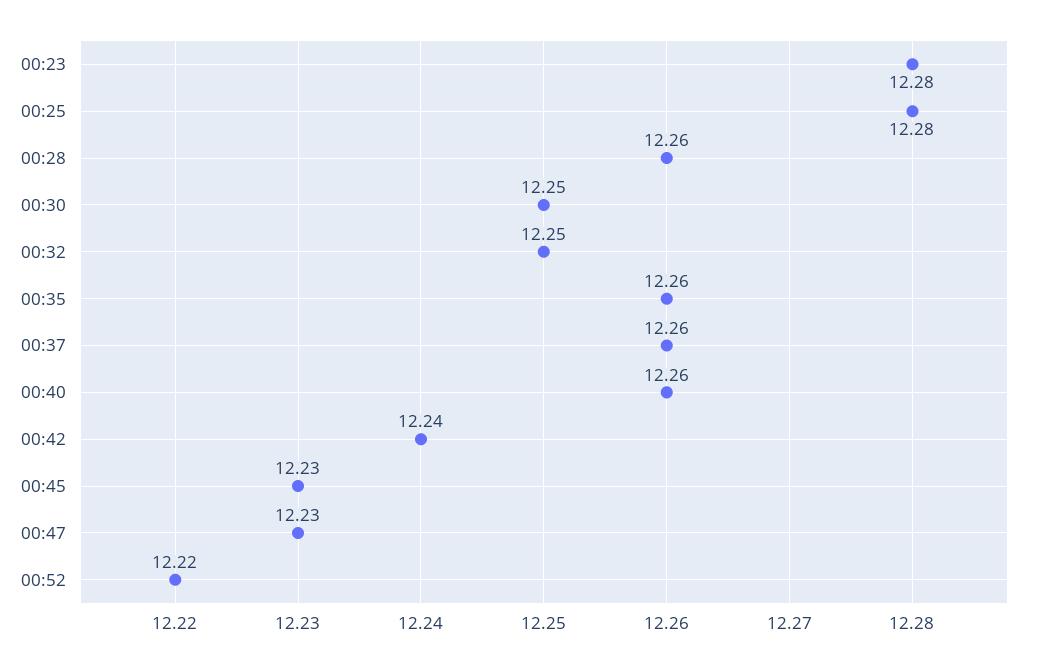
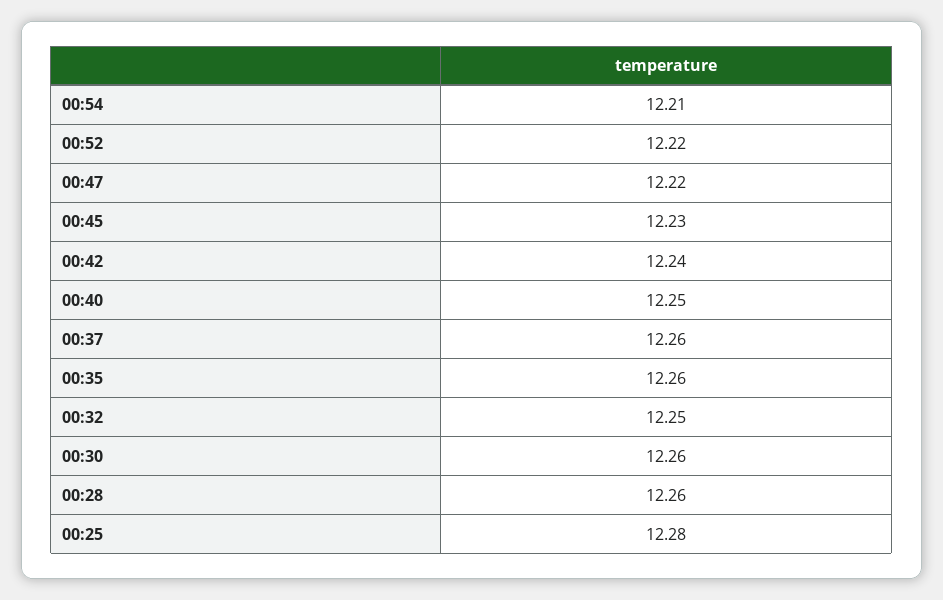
00:23: 12.28 -> none
00:30: 12.25 -> 12.26
00:40: 12.26 -> 12.25
00:47: 12.23 -> 12.22
00:54: none -> 12.21

